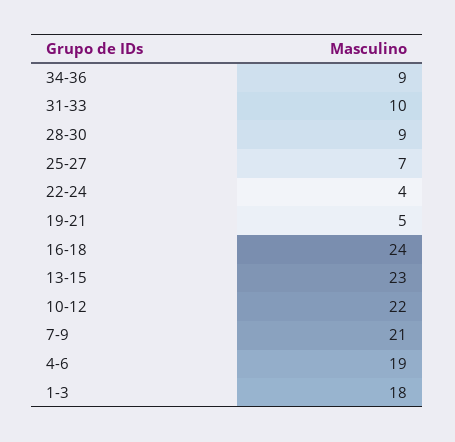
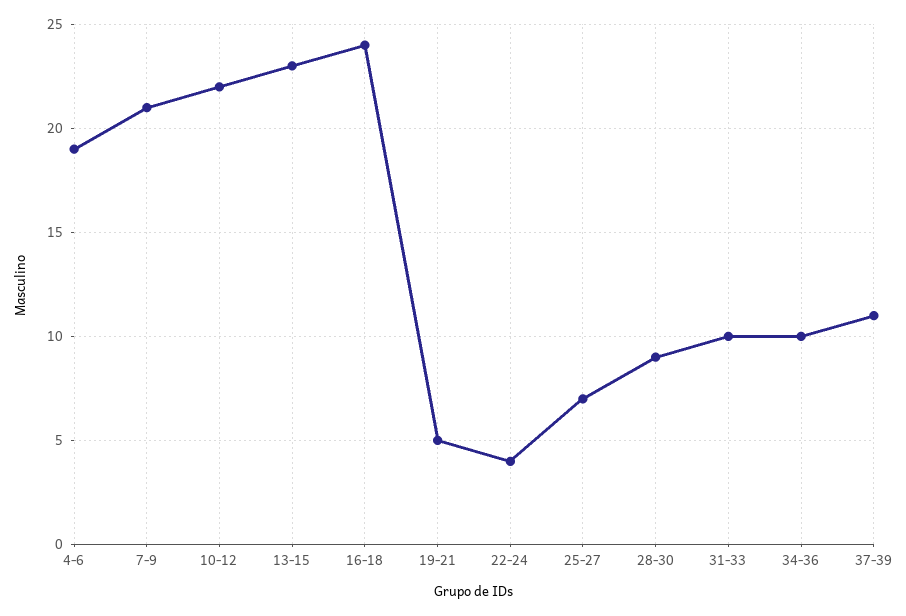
34-36: 9 -> 10
1-3: 18 -> none
37-39: none -> 11

